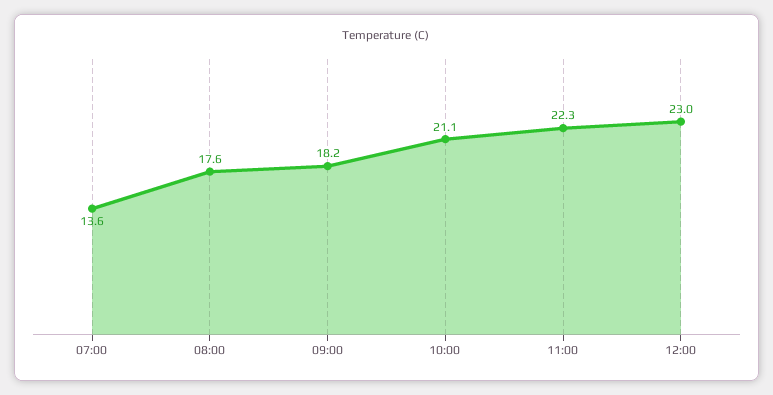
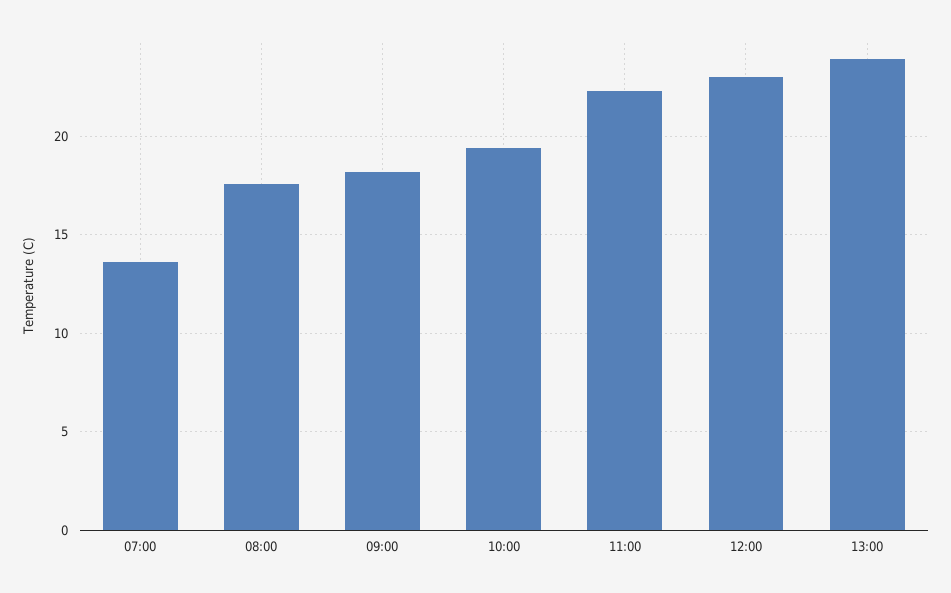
10:00: 21.1 -> 19.5
13:00: none -> 24

